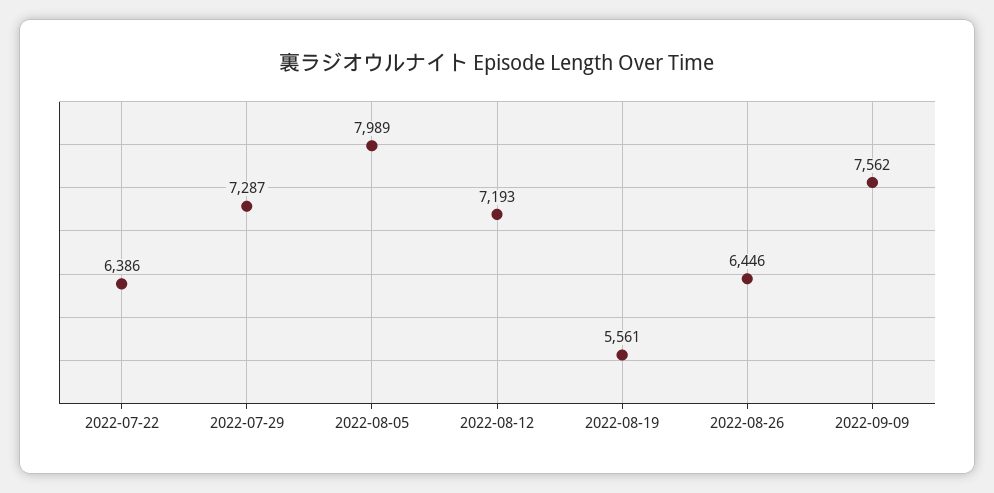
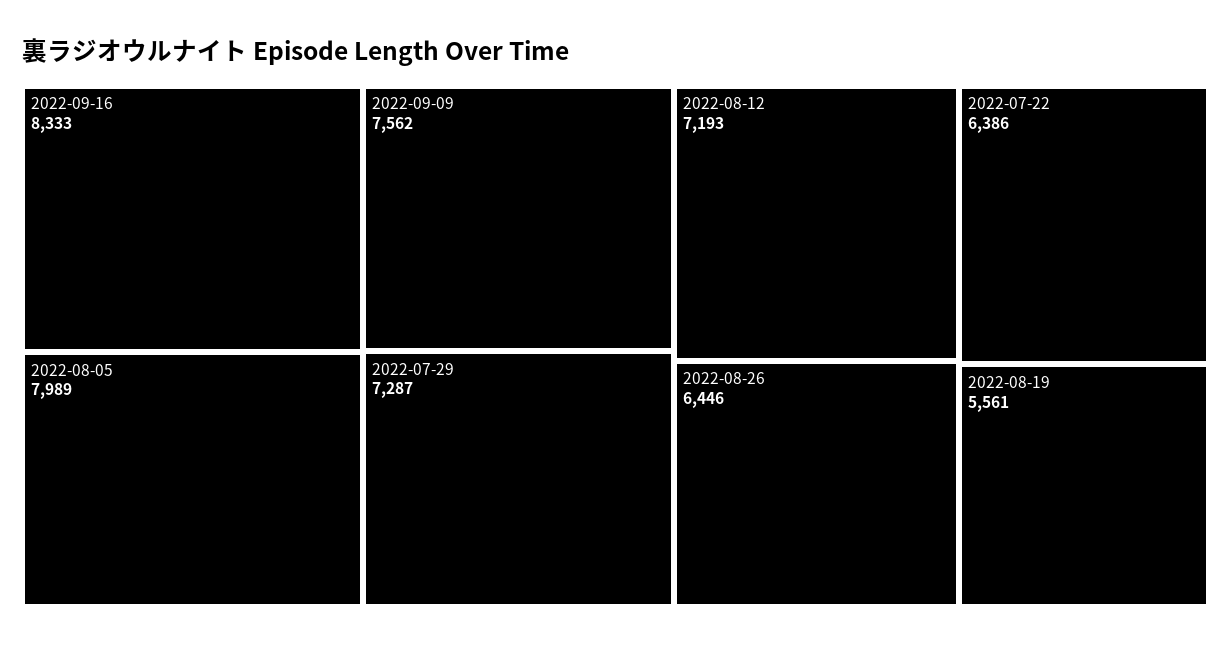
2022-09-16: none -> 8333

